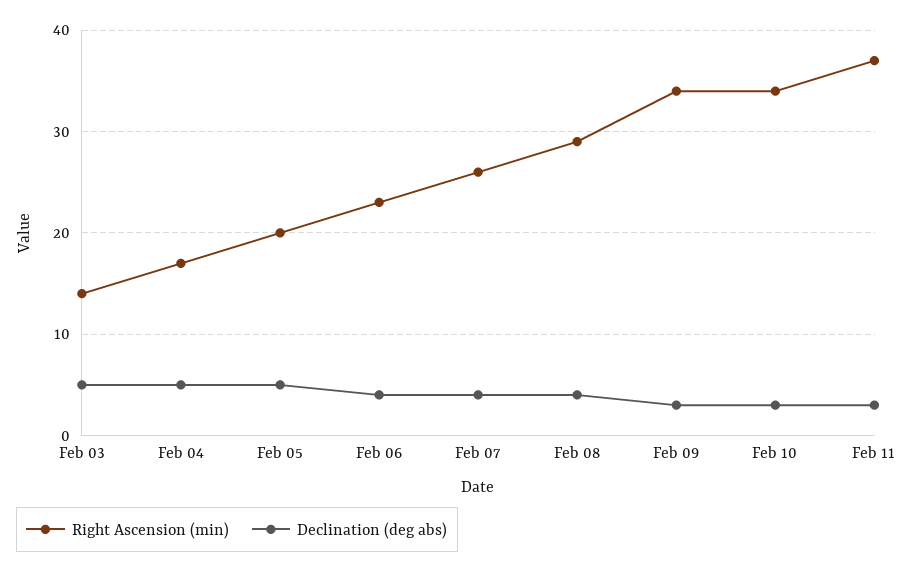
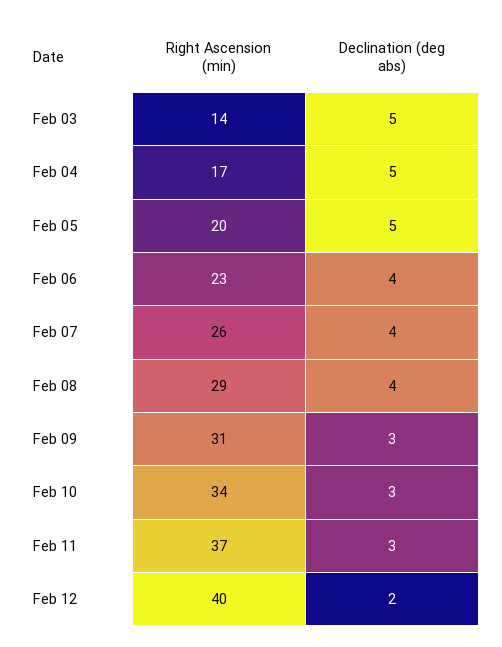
Right Ascension (min), Feb 09: 34 -> 31
Right Ascension (min), Feb 12: none -> 40
Declination (deg abs), Feb 12: none -> 2

